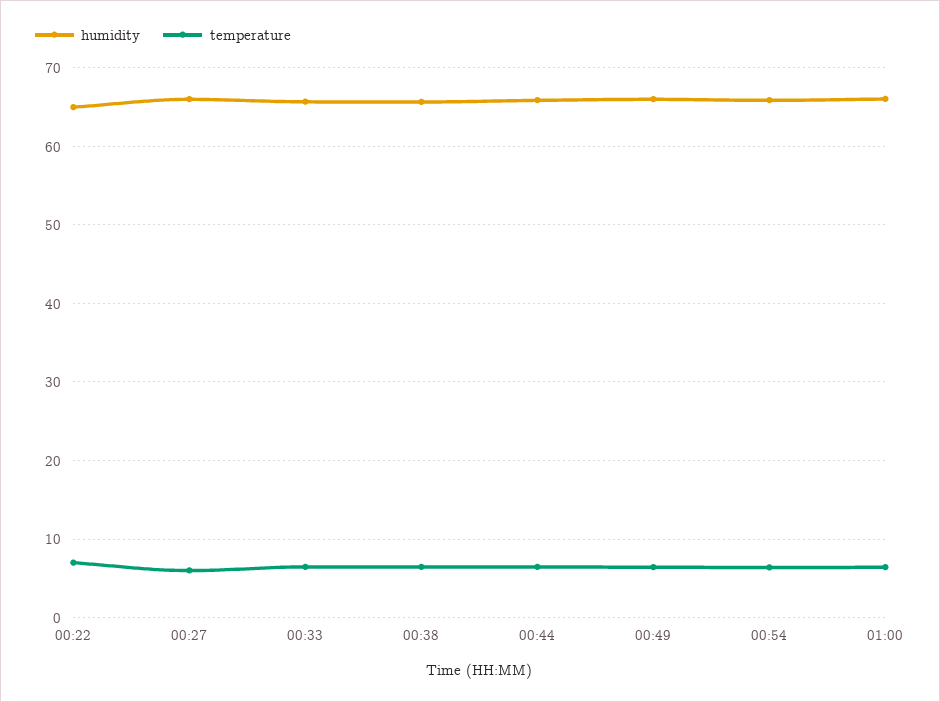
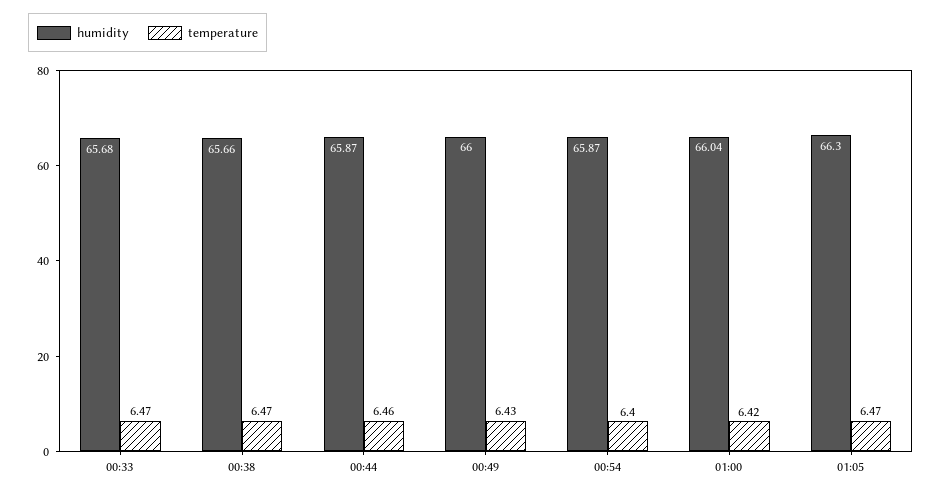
humidity, 00:22: 65 -> none
temperature, 00:22: 7 -> none
humidity, 00:27: 66 -> none
temperature, 00:27: 6 -> none
humidity, 01:05: none -> 66.3
temperature, 01:05: none -> 6.47

